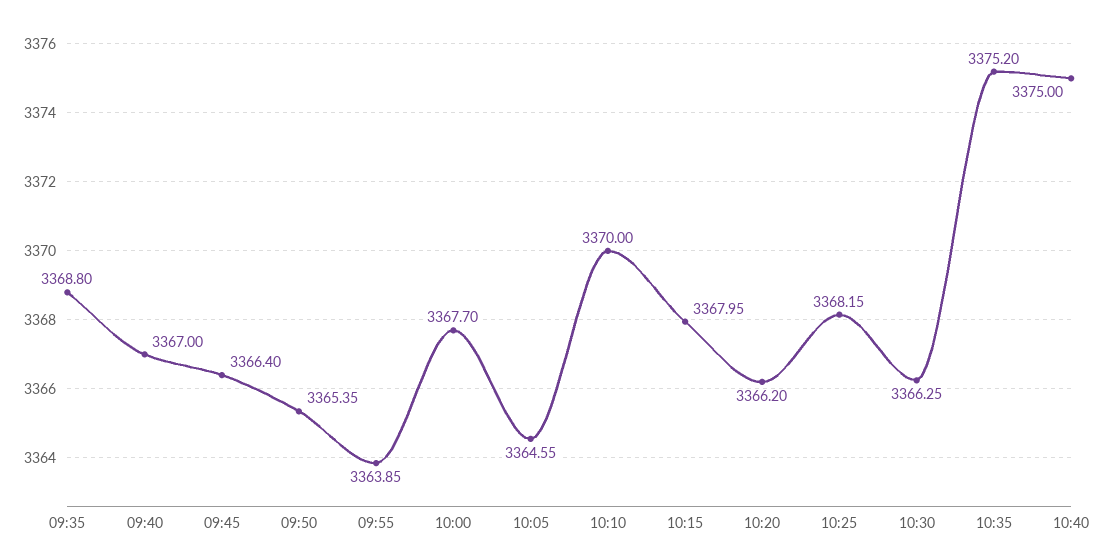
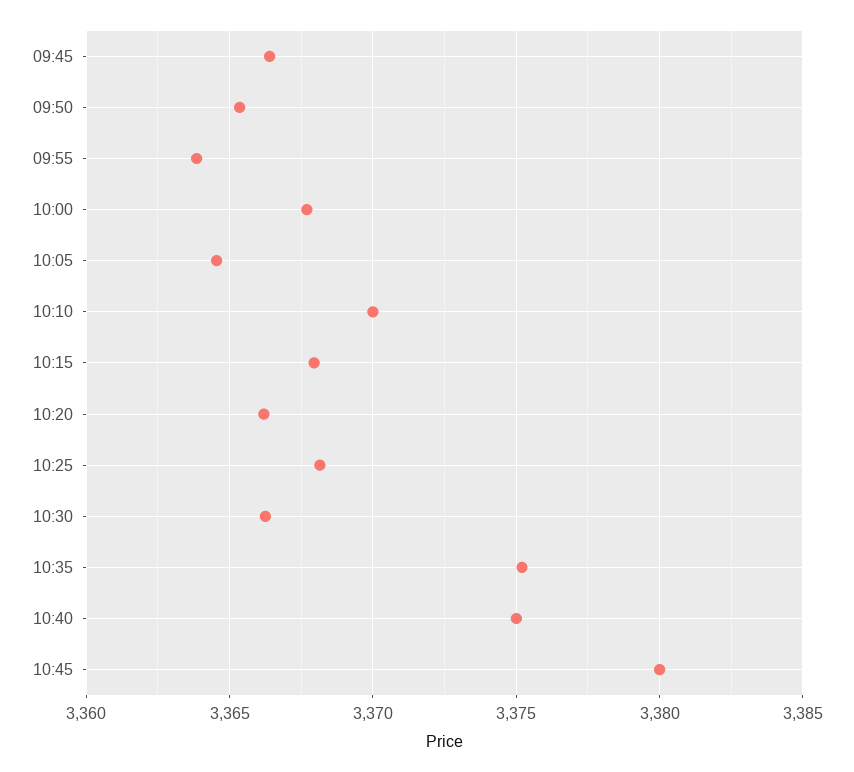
09:35: 3368.8 -> none
09:40: 3367 -> none
10:45: none -> 3380

